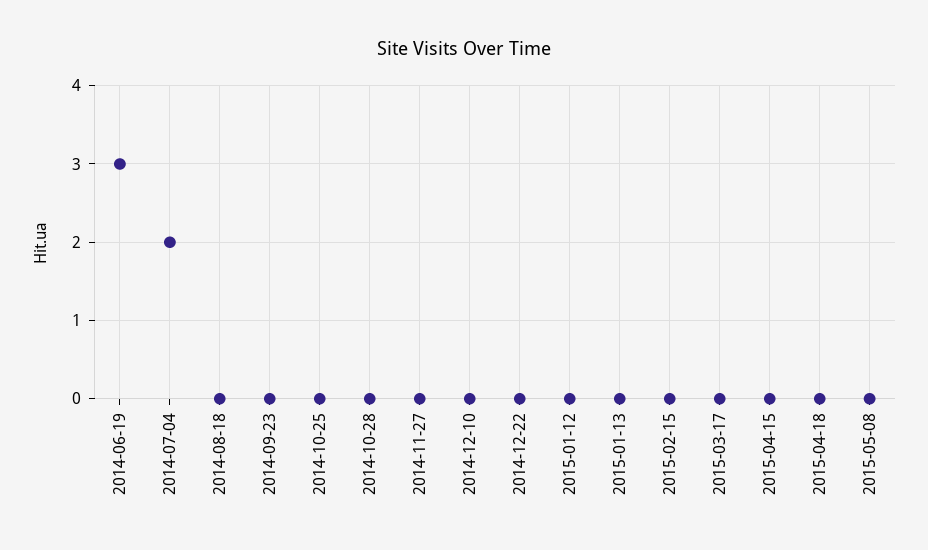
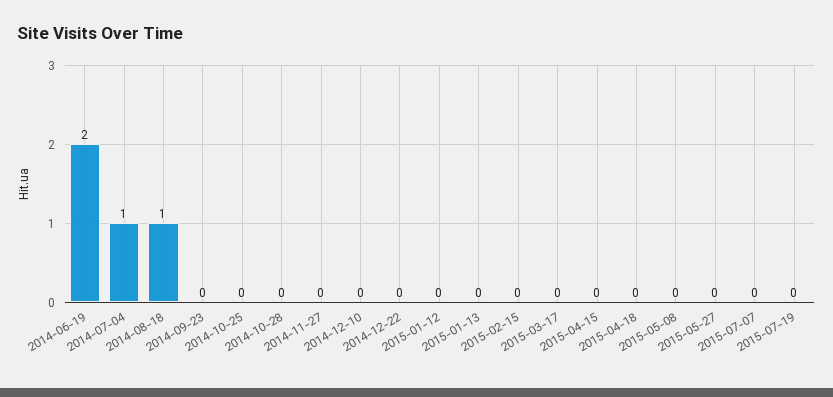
2014-06-19: 3 -> 2
2014-07-04: 2 -> 1
2014-08-18: 0 -> 1
2015-05-27: none -> 0
2015-07-07: none -> 0
2015-07-19: none -> 0

